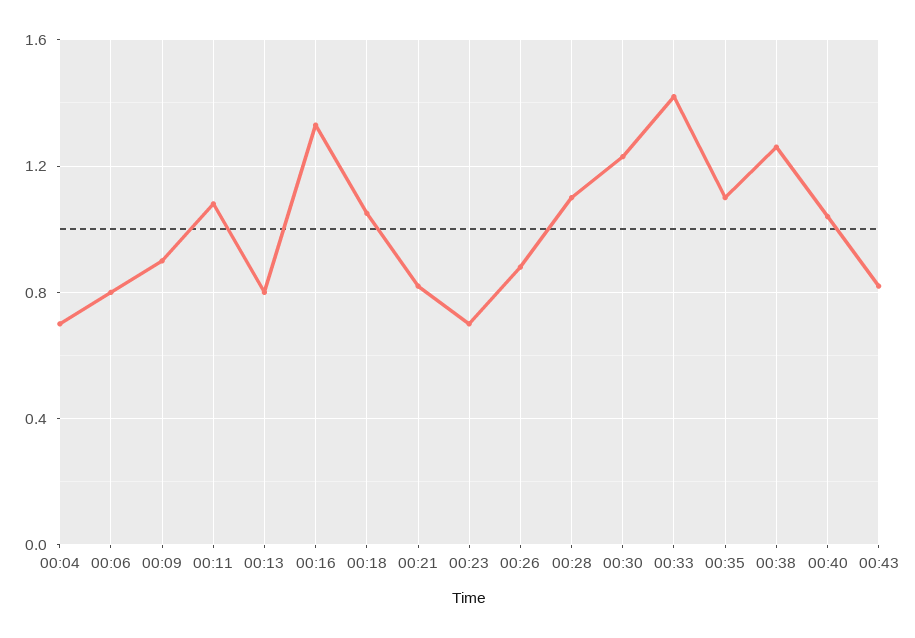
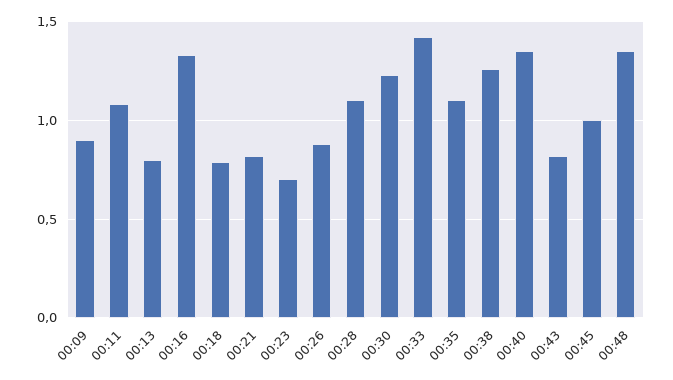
00:04: 0.7 -> none
00:06: 0.8 -> none
00:18: 1.05 -> 0.8
00:40: 1.05 -> 1.35
00:45: none -> 1
00:48: none -> 1.35

